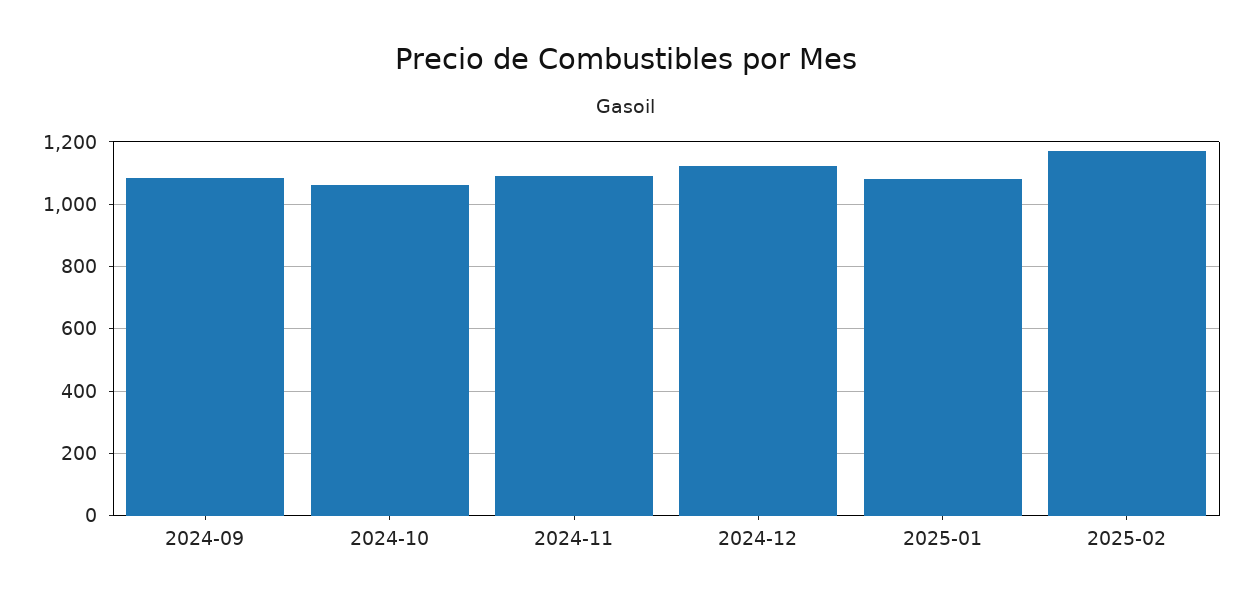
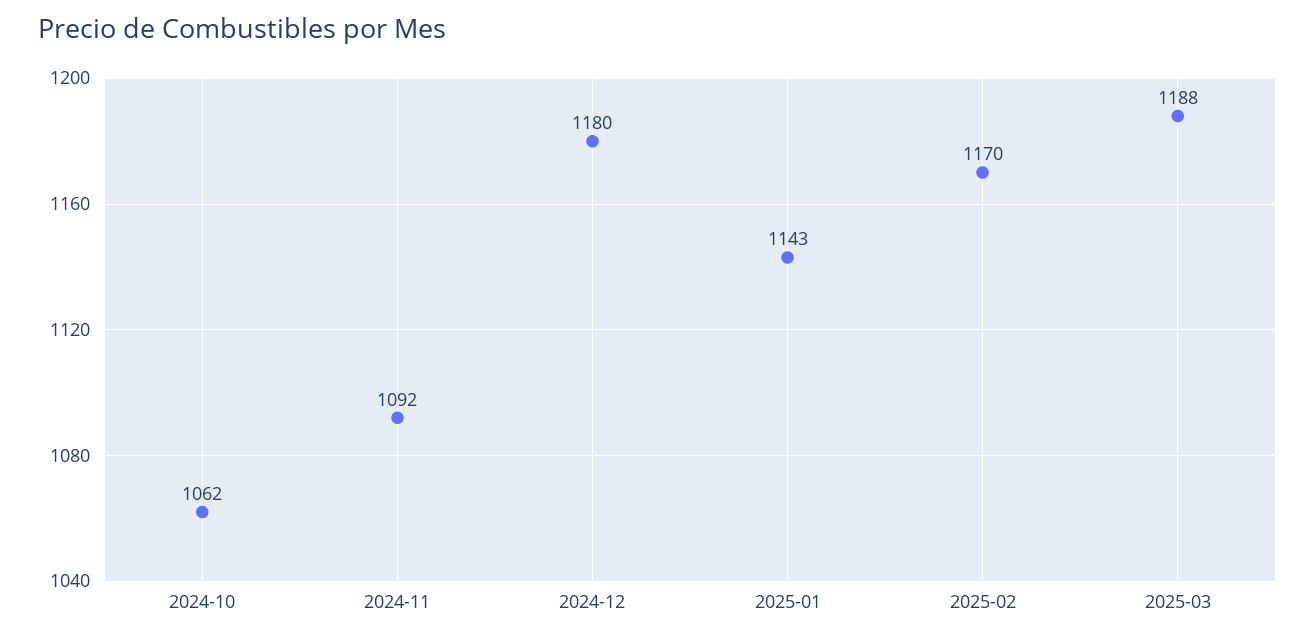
2024-09: 1080 -> none
2024-12: 1120 -> 1180
2025-01: 1080 -> 1143
2025-03: none -> 1188

